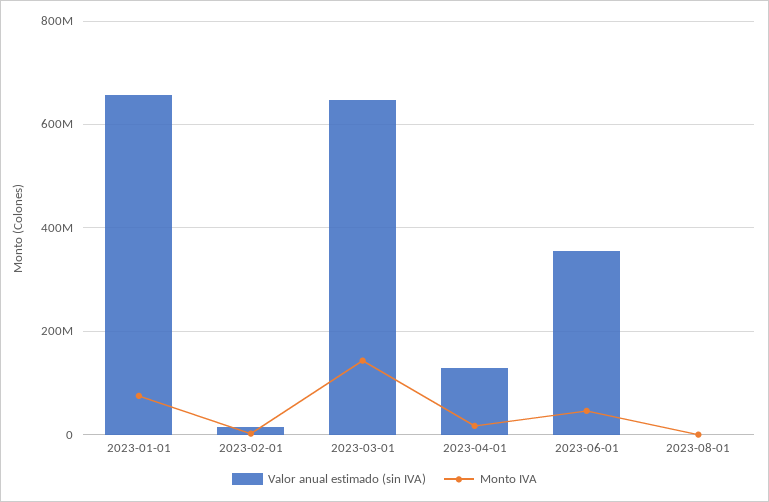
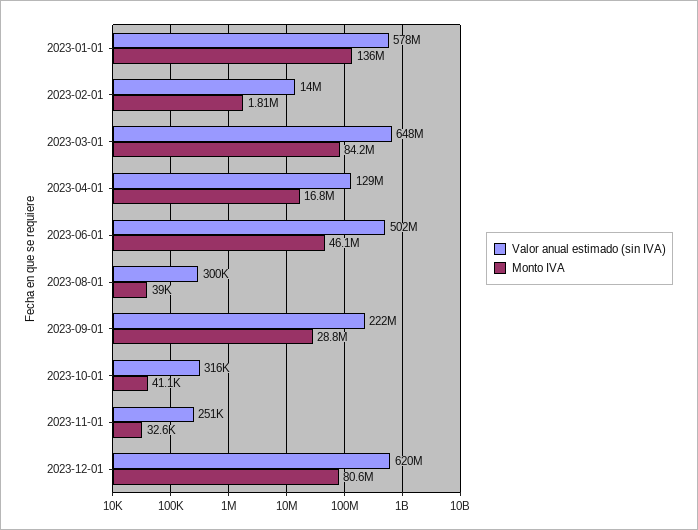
Valor anual estimado (sin IVA), 2023-01-01: 660000000 -> 578000000
Monto IVA, 2023-01-01: 80000000 -> 136000000
Monto IVA, 2023-03-01: 140000000 -> 84200000
Valor anual estimado (sin IVA), 2023-06-01: 360000000 -> 502000000
Valor anual estimado (sin IVA), 2023-09-01: none -> 222000000
Monto IVA, 2023-09-01: none -> 28800000
Valor anual estimado (sin IVA), 2023-10-01: none -> 316000
Monto IVA, 2023-10-01: none -> 41100
Valor anual estimado (sin IVA), 2023-11-01: none -> 251000
Monto IVA, 2023-11-01: none -> 32600
Valor anual estimado (sin IVA), 2023-12-01: none -> 620000000
Monto IVA, 2023-12-01: none -> 80600000

